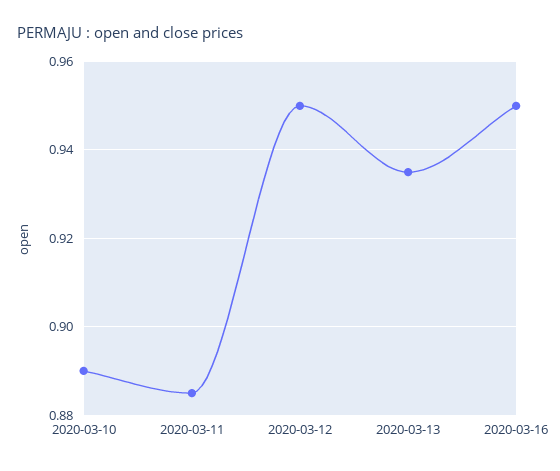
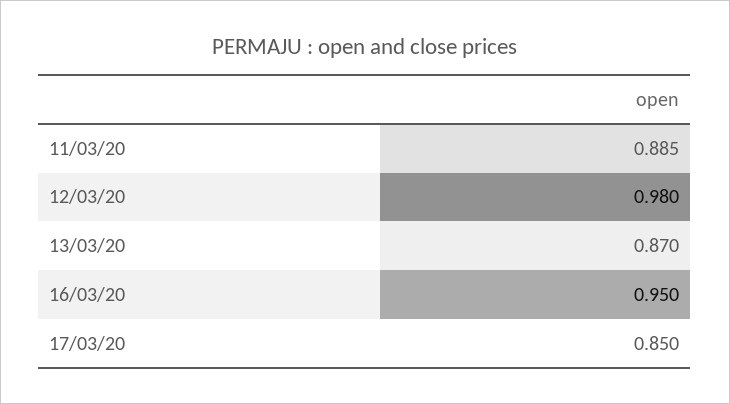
2020-03-10: 0.89 -> none
2020-03-12: 0.95 -> 0.98
2020-03-13: 0.935 -> 0.87
17/03/20: none -> 0.85

